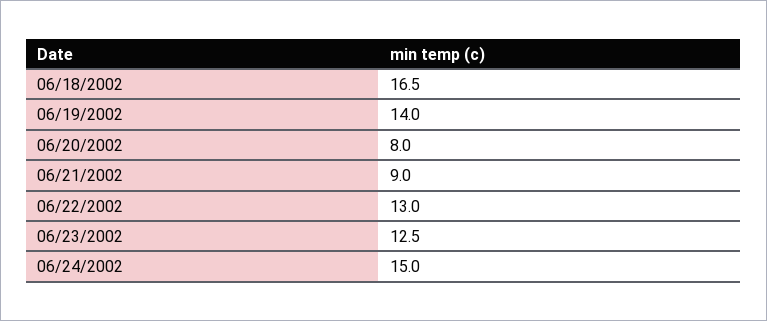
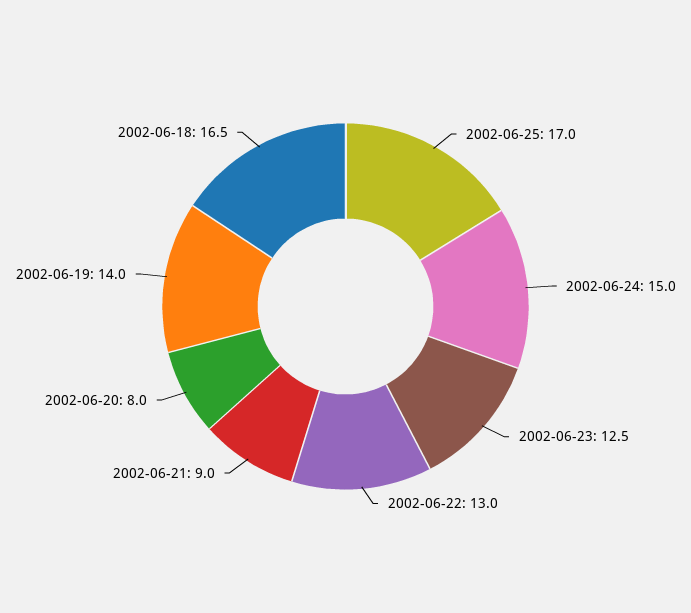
2002-06-25: none -> 17

